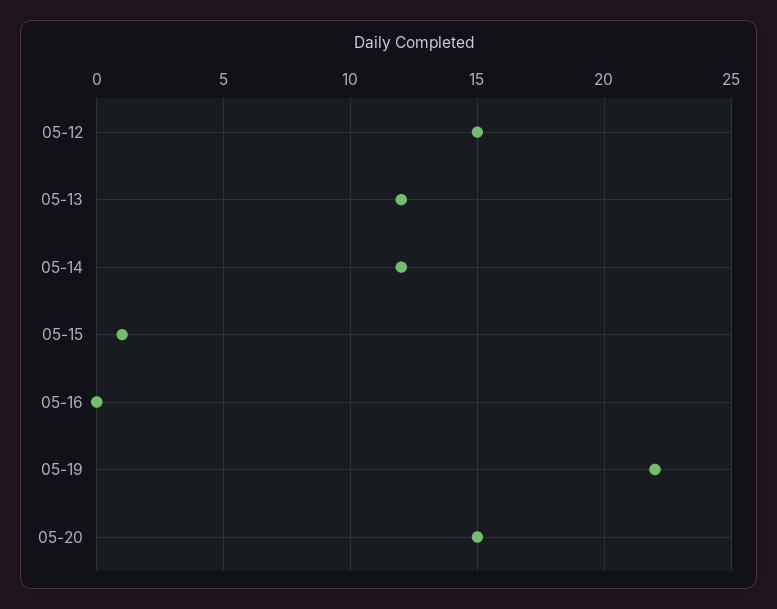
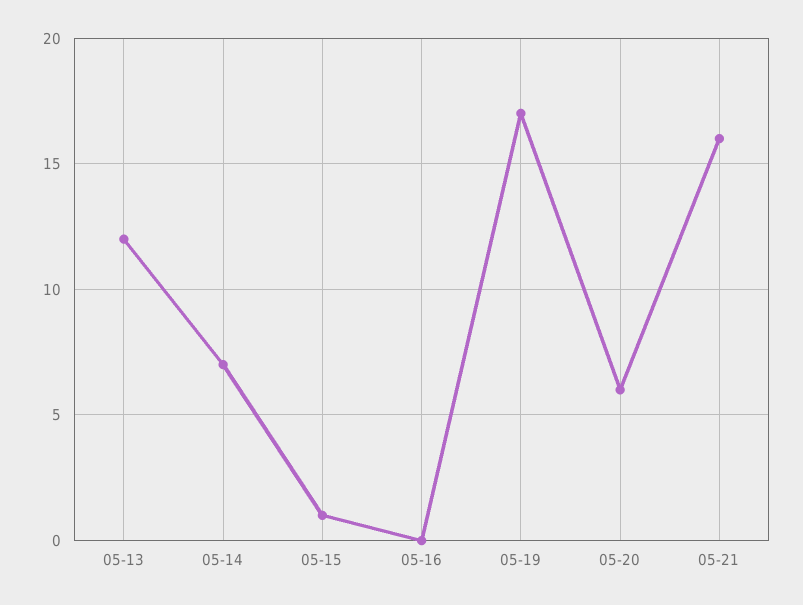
05-12: 15 -> none
05-14: 12 -> 7
05-19: 22 -> 17
05-20: 15 -> 6
05-21: none -> 16

